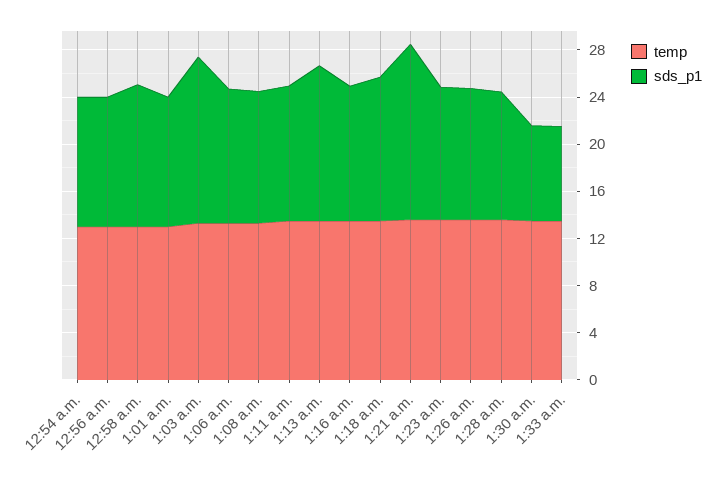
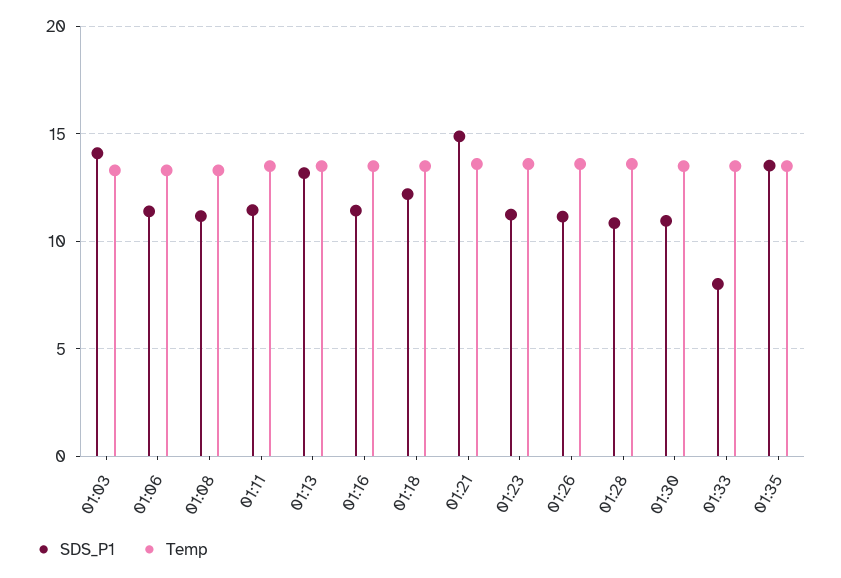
temp, 12:54 a.m.: 13 -> none
sds_p1, 12:54 a.m.: 11 -> none
temp, 12:56 a.m.: 13 -> none
sds_p1, 12:56 a.m.: 11 -> none
temp, 12:58 a.m.: 13 -> none
sds_p1, 12:58 a.m.: 12 -> none
temp, 1:01 a.m.: 13 -> none
sds_p1, 1:01 a.m.: 11 -> none
sds_p1, 1:30 a.m.: 8 -> 11
sds_p1, 01:35: none -> 13.5
temp, 01:35: none -> 13.5

